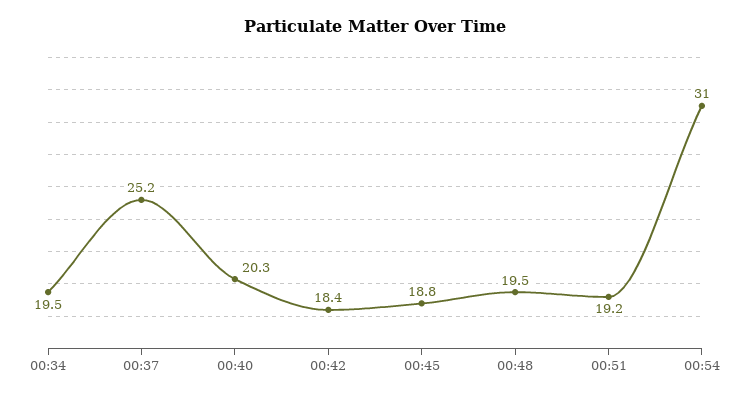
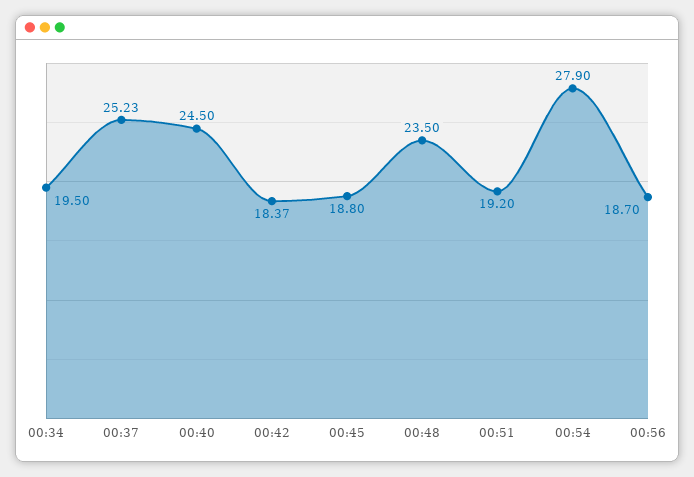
00:40: 20.3 -> 24.5
00:48: 19.5 -> 23.5
00:54: 31 -> 27.9
00:56: none -> 18.7

